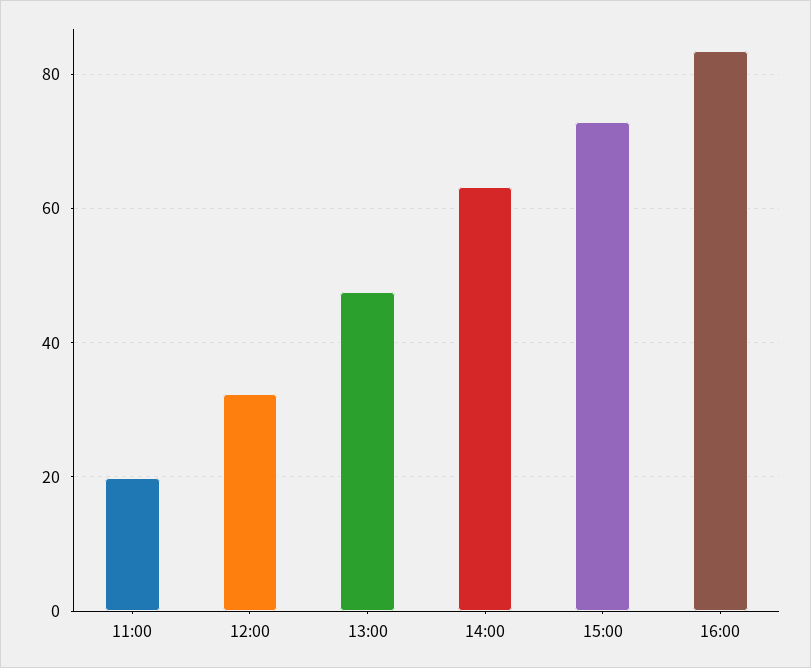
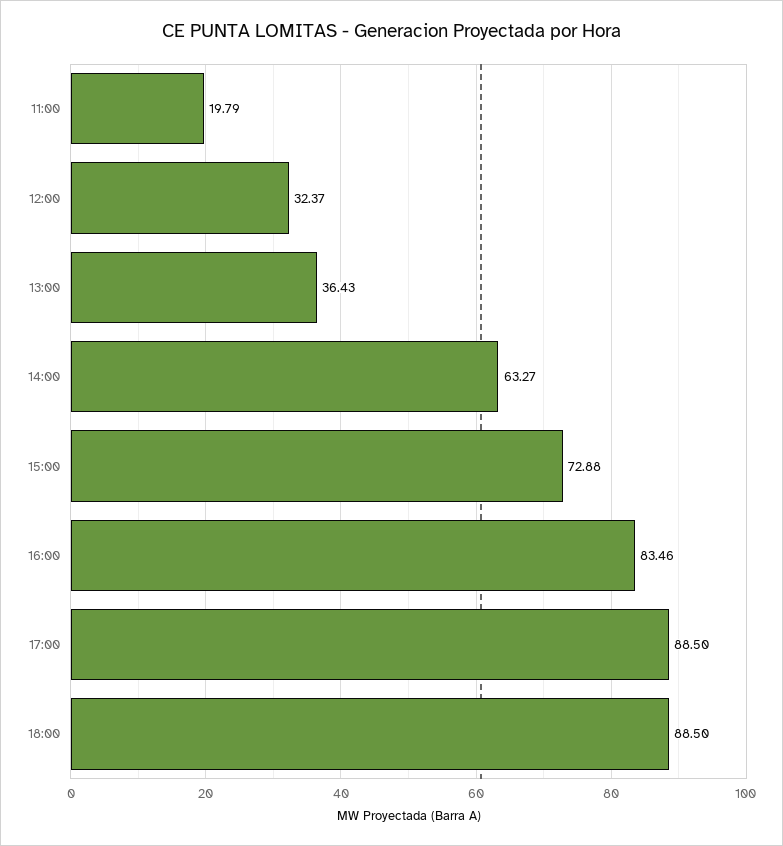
13:00: 48 -> 36.43
17:00: none -> 88.5
18:00: none -> 88.5

